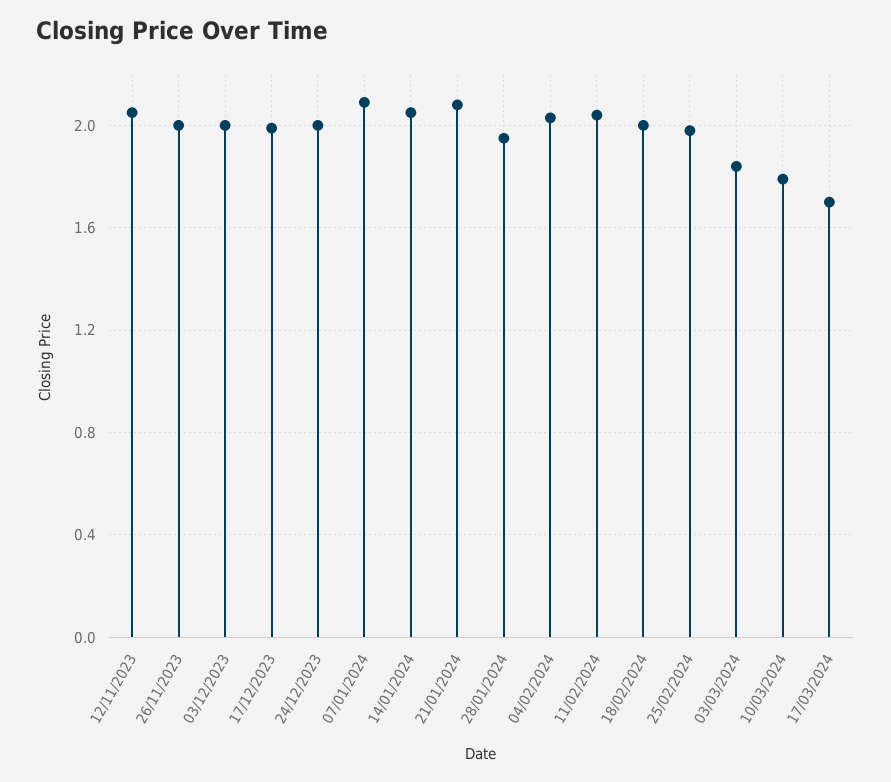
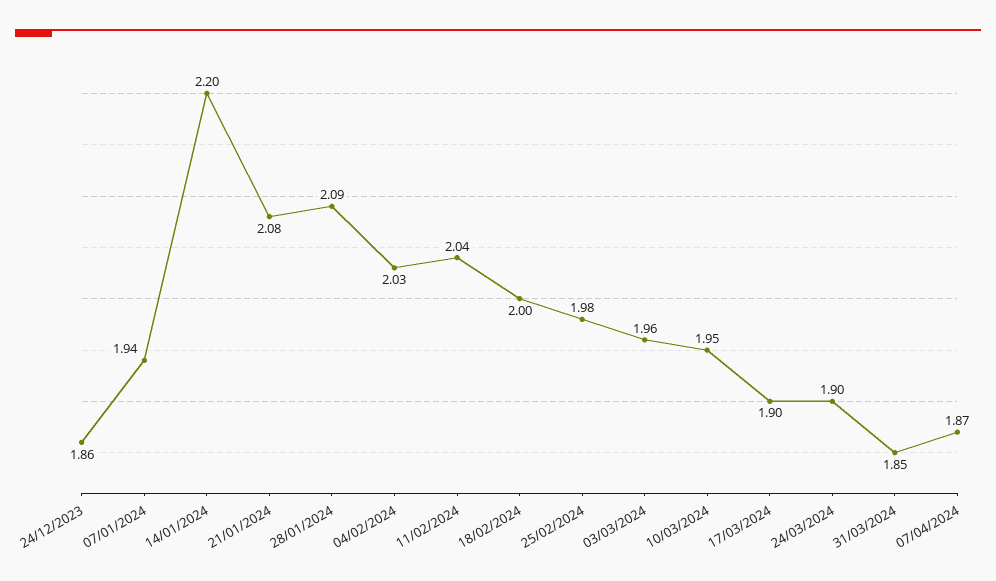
12/11/2023: 2.05 -> none
26/11/2023: 2 -> none
03/12/2023: 2 -> none
17/12/2023: 2 -> none
24/12/2023: 2 -> 1.86
07/01/2024: 2.1 -> 1.94
14/01/2024: 2.05 -> 2.2
28/01/2024: 1.95 -> 2.09
03/03/2024: 1.85 -> 1.96
10/03/2024: 1.8 -> 1.95
17/03/2024: 1.7 -> 1.9
24/03/2024: none -> 1.9
31/03/2024: none -> 1.85
07/04/2024: none -> 1.87

